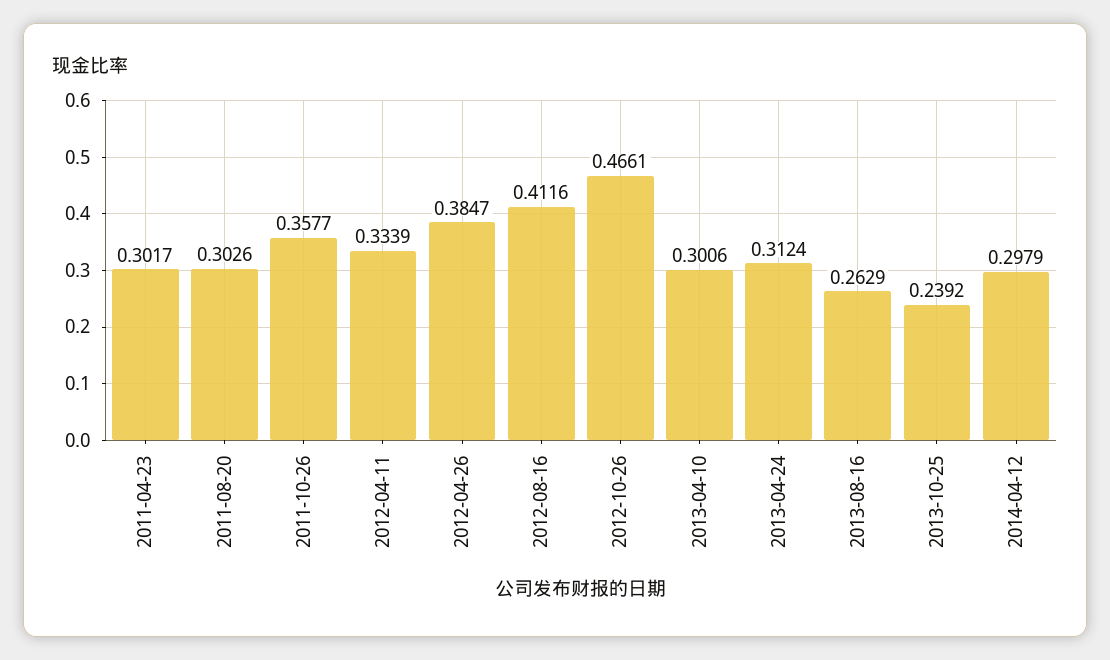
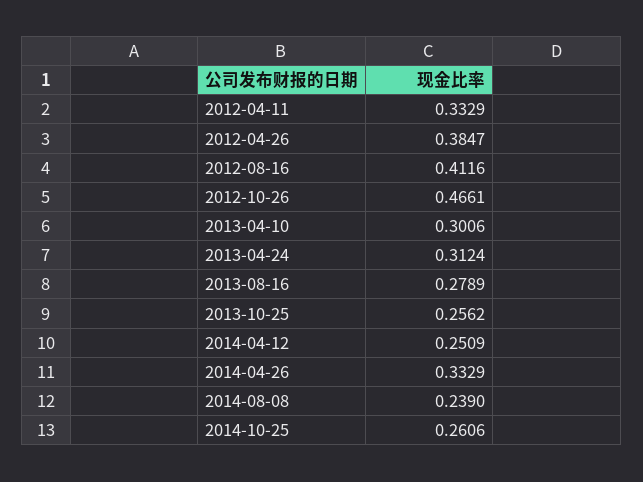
2011-04-23: 0.3017 -> none
2011-08-20: 0.3026 -> none
2011-10-26: 0.3577 -> none
2012-04-11: 0.3339 -> 0.3329
2013-08-16: 0.2629 -> 0.2789
2013-10-25: 0.2392 -> 0.2562
2014-04-12: 0.2979 -> 0.2509
2014-04-26: none -> 0.3329
2014-08-08: none -> 0.239
2014-10-25: none -> 0.2606

